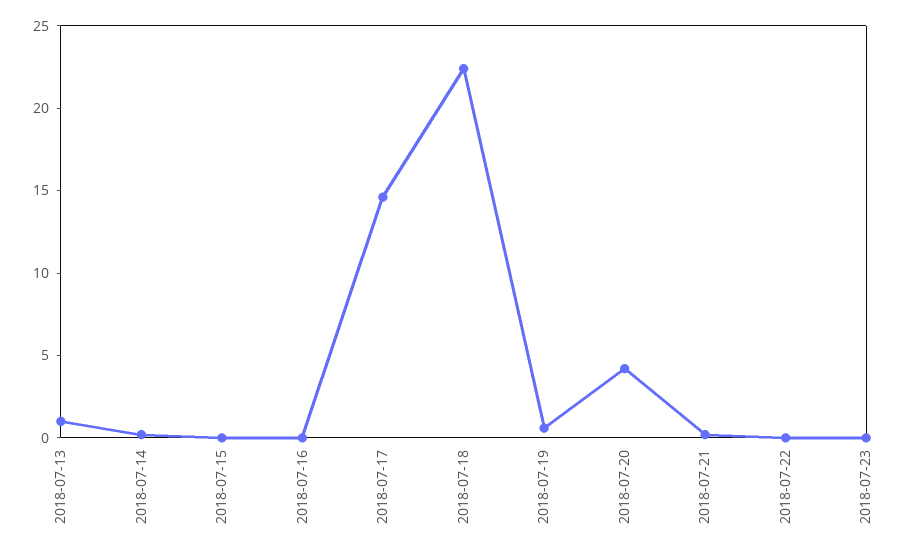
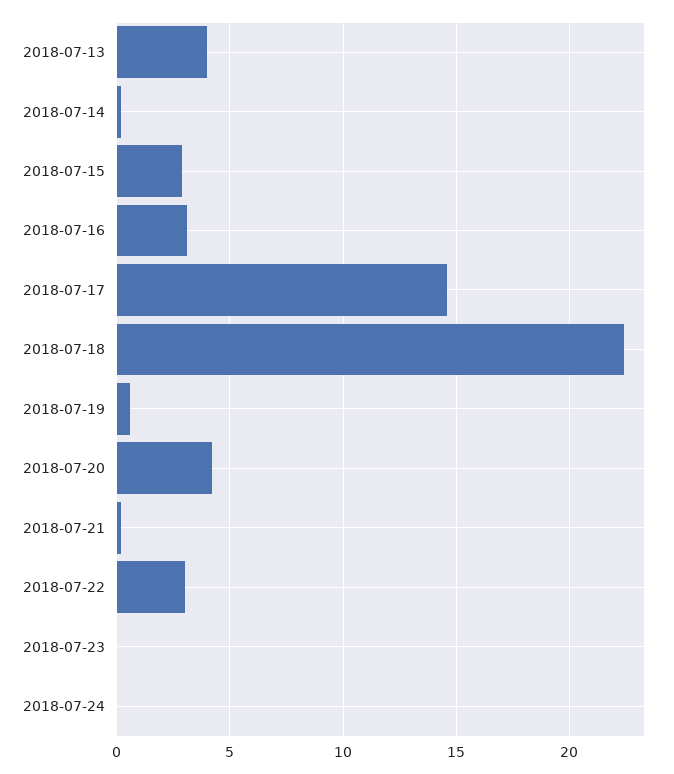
2018-07-13: 1 -> 4
2018-07-15: 0 -> 3
2018-07-16: 0 -> 3
2018-07-22: 0 -> 3
2018-07-24: none -> 0

